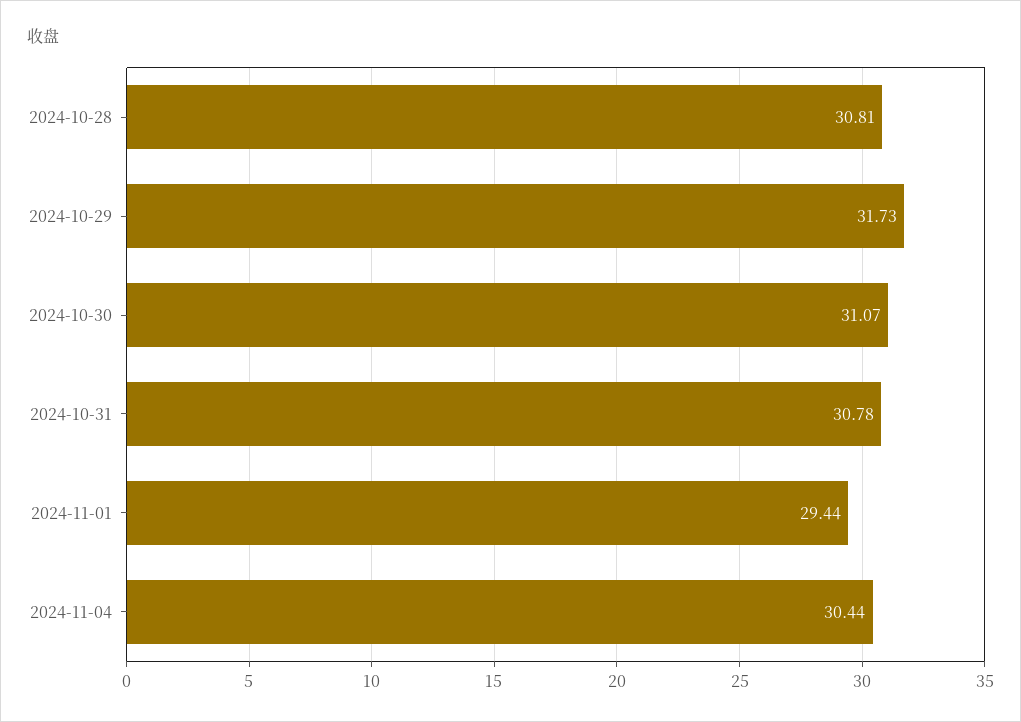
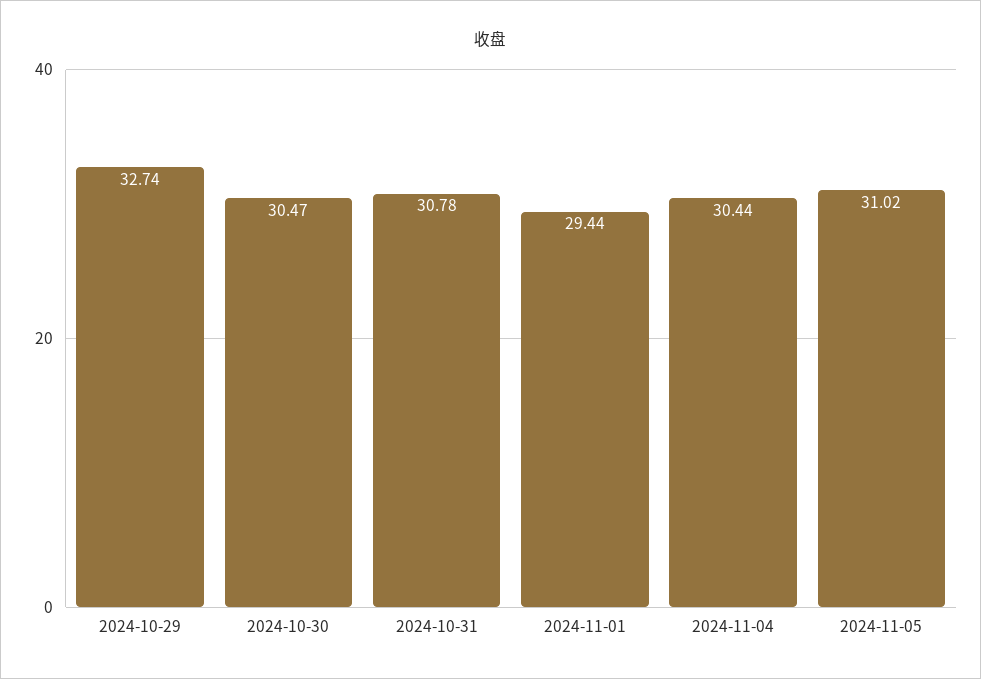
2024-10-28: 30.81 -> none
2024-10-29: 31.73 -> 32.74
2024-10-30: 31.07 -> 30.47
2024-11-05: none -> 31.02

